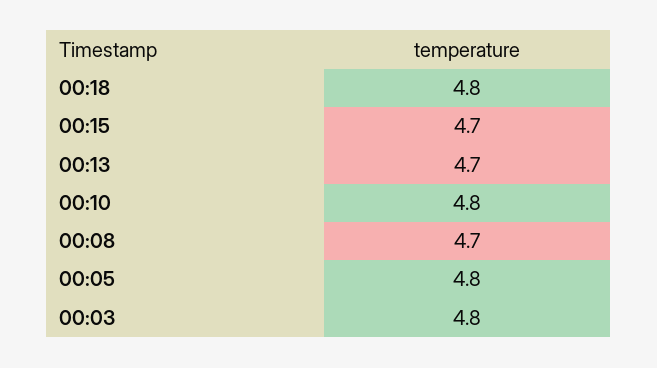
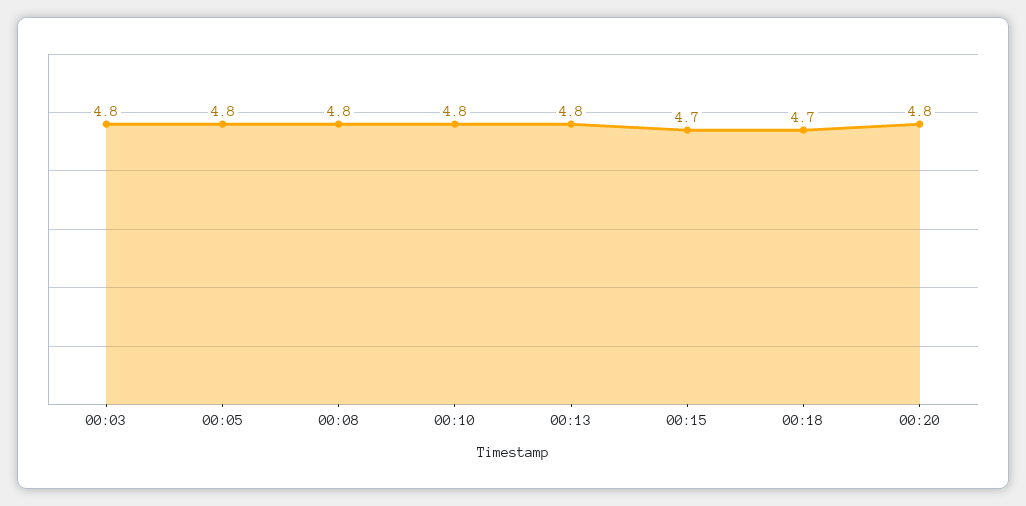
00:18: 4.8 -> 4.7
00:13: 4.7 -> 4.8
00:08: 4.7 -> 4.8
00:20: none -> 4.8

